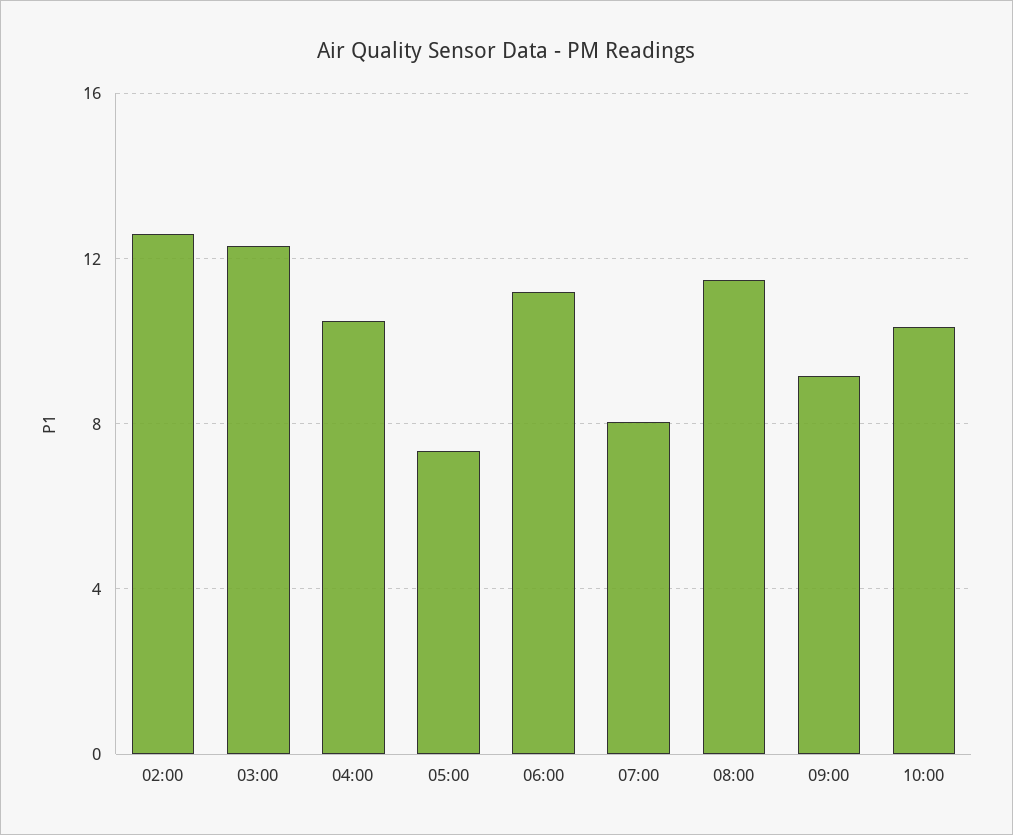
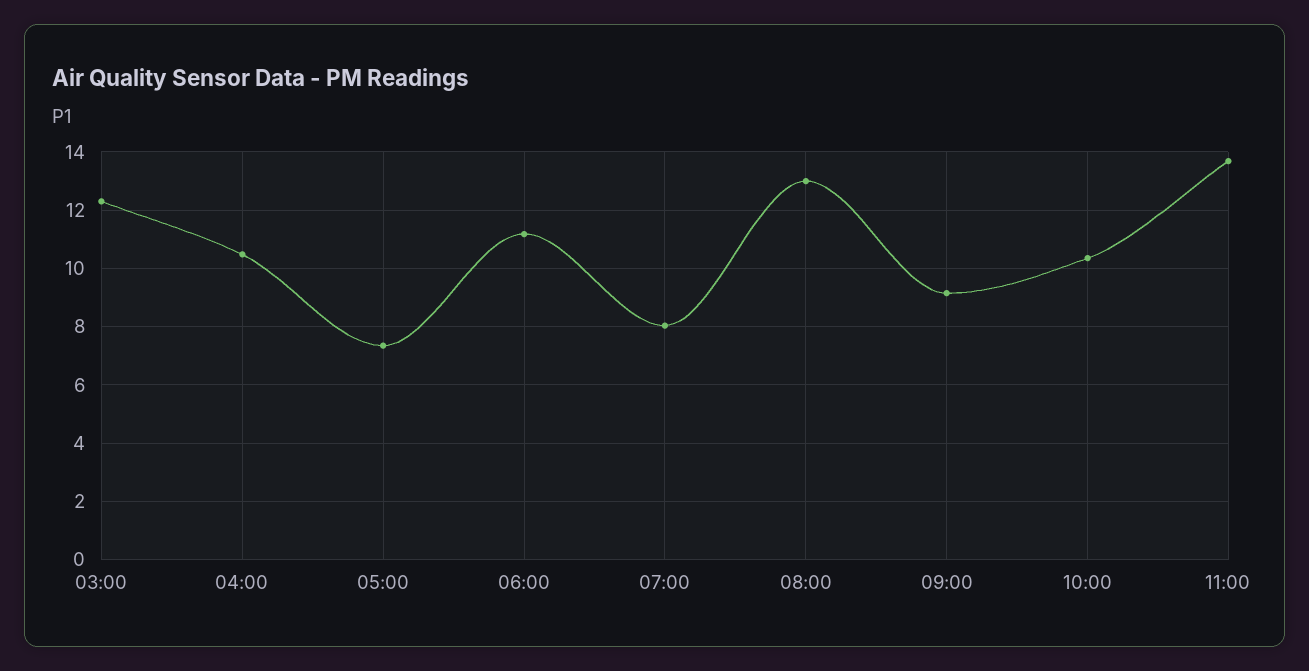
02:00: 12.5 -> none
08:00: 11.5 -> 13
11:00: none -> 13.75

